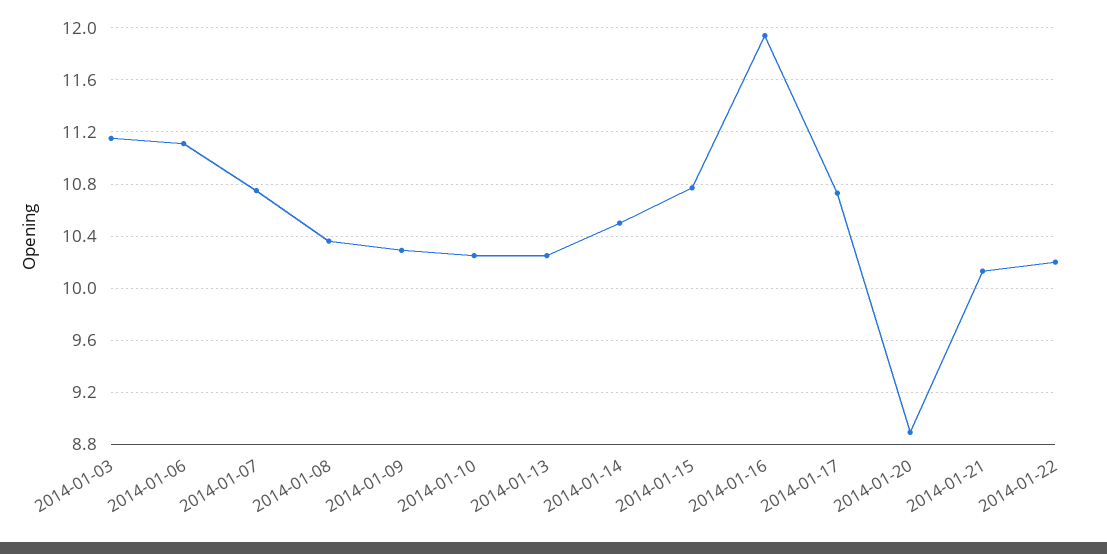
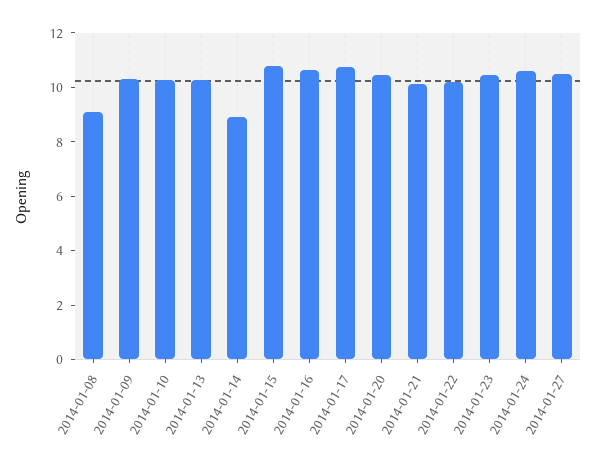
2014-01-03: 11.15 -> none
2014-01-06: 11.1 -> none
2014-01-07: 10.75 -> none
2014-01-08: 10.35 -> 9
2014-01-14: 10.5 -> 9
2014-01-16: 11.95 -> 10.5
2014-01-20: 8.9 -> 10.5
2014-01-23: none -> 10.5
2014-01-24: none -> 10.5
2014-01-27: none -> 10.5

